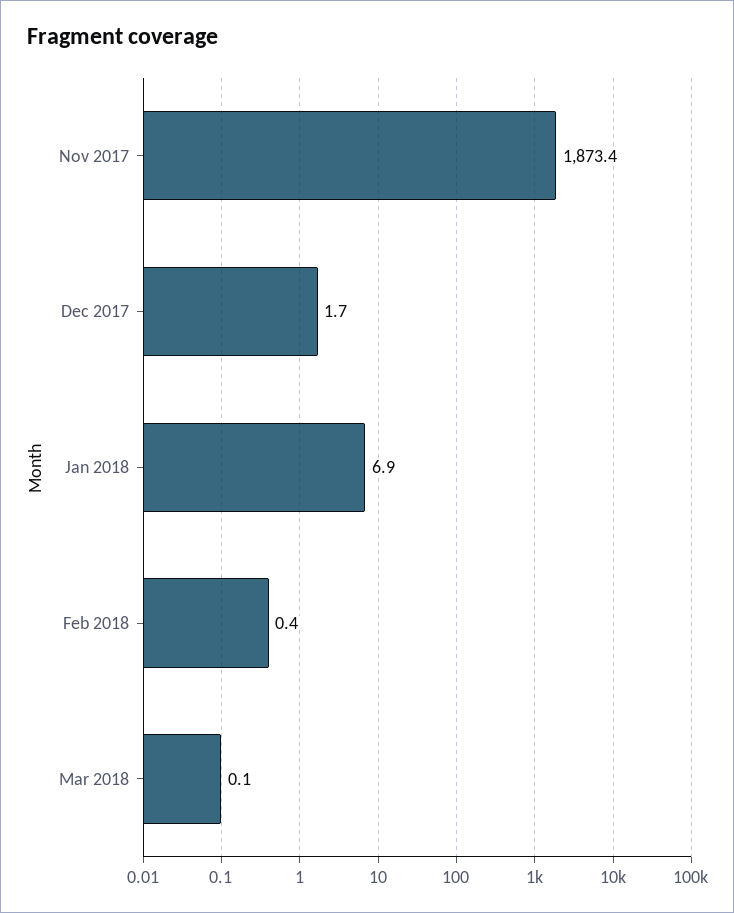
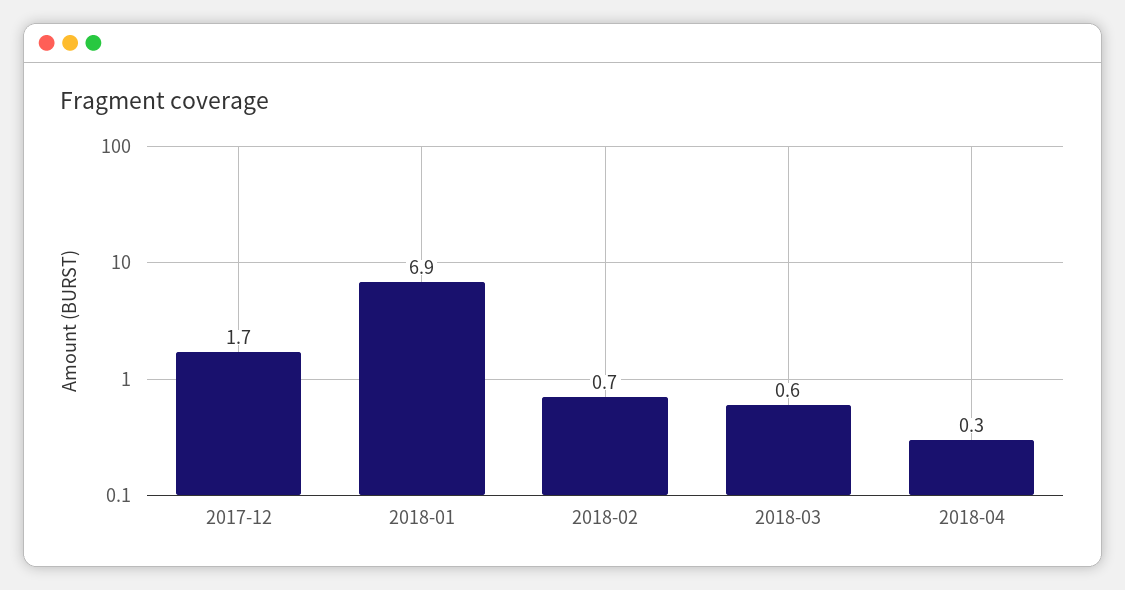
Nov 2017: 1873.4 -> none
Feb 2018: 0.4 -> 0.7
Mar 2018: 0.1 -> 0.6
2018-04: none -> 0.3

